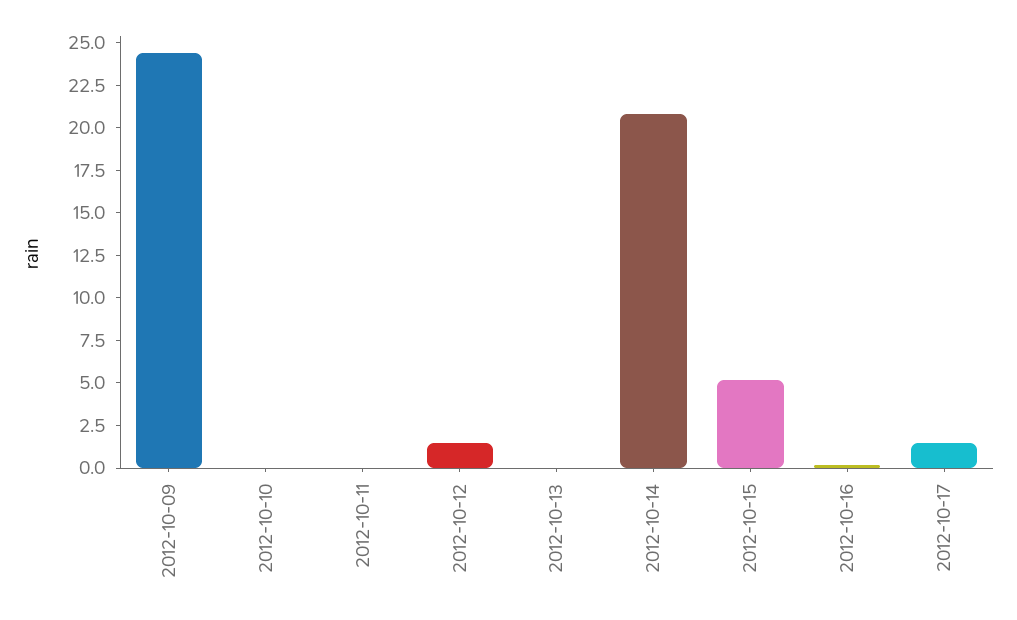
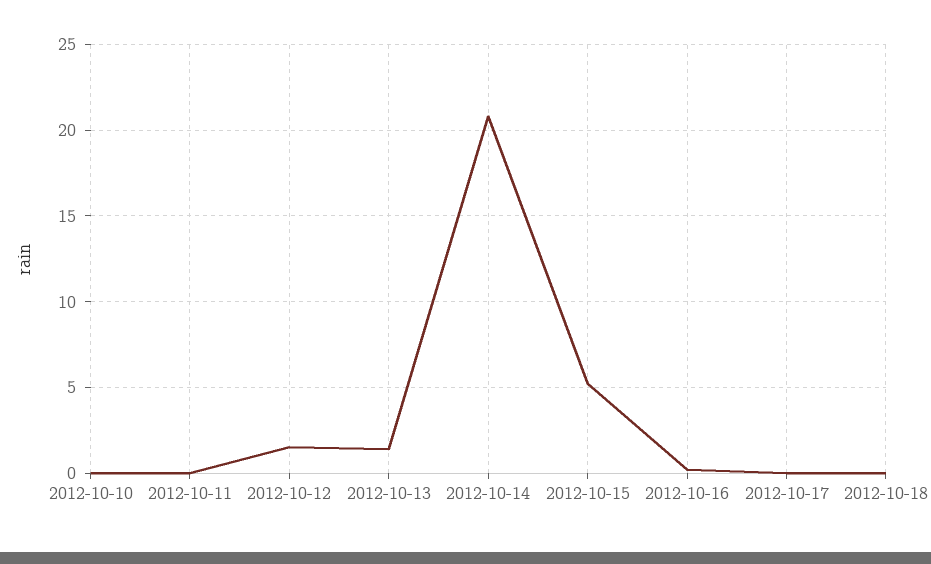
2012-10-09: 24.5 -> none
2012-10-13: 0 -> 1.5
2012-10-17: 1.5 -> 0
2012-10-18: none -> 0

